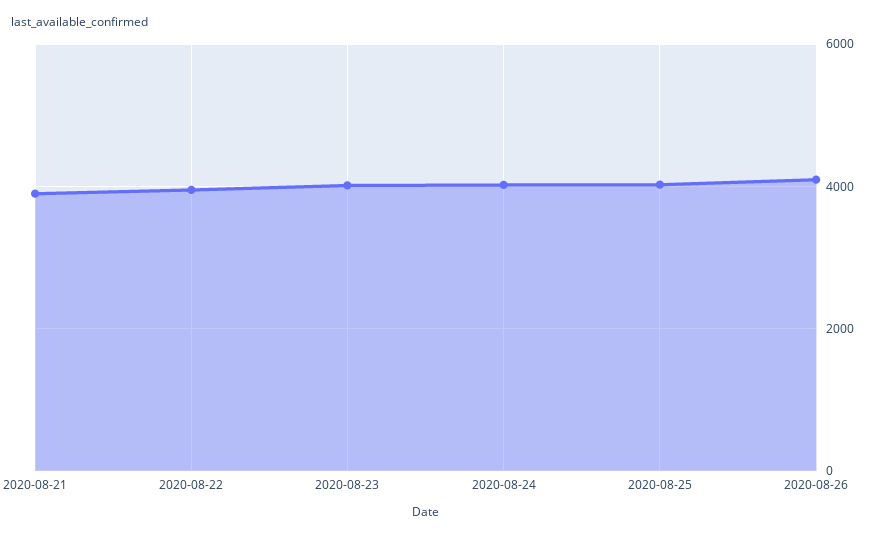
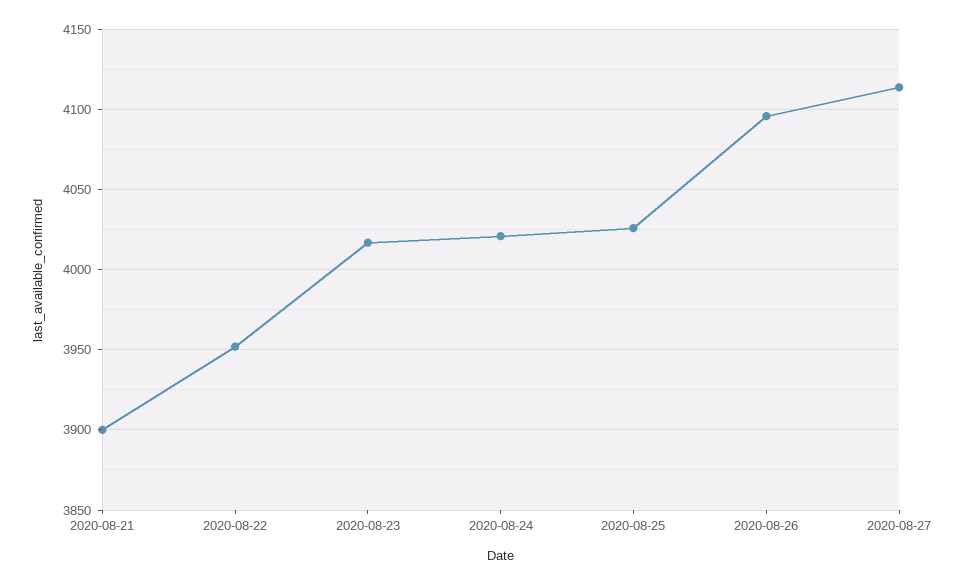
2020-08-27: none -> 4115

